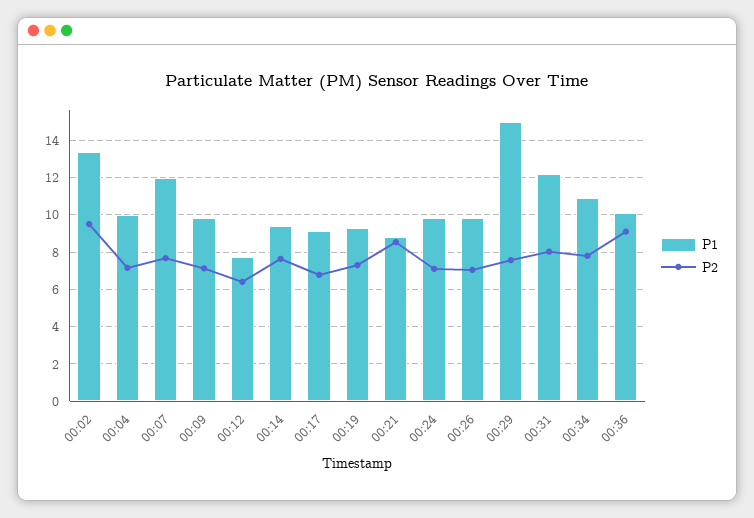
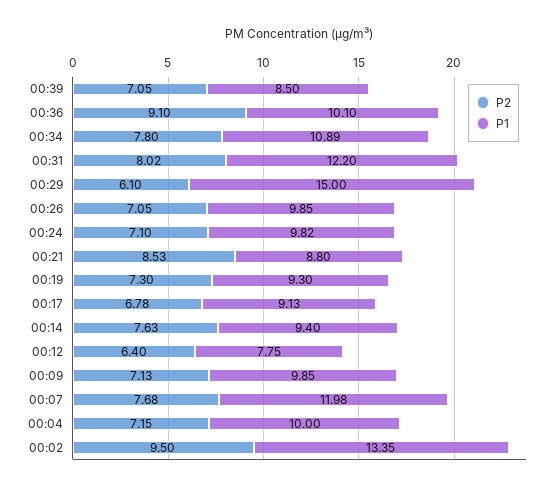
P2, 00:29: 7.5 -> 6.1
P2, 00:39: none -> 7.05
P1, 00:39: none -> 8.5

